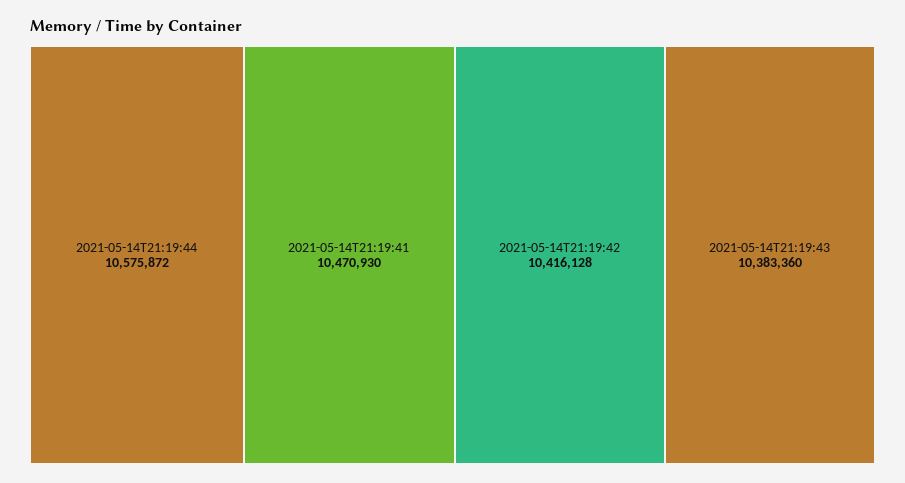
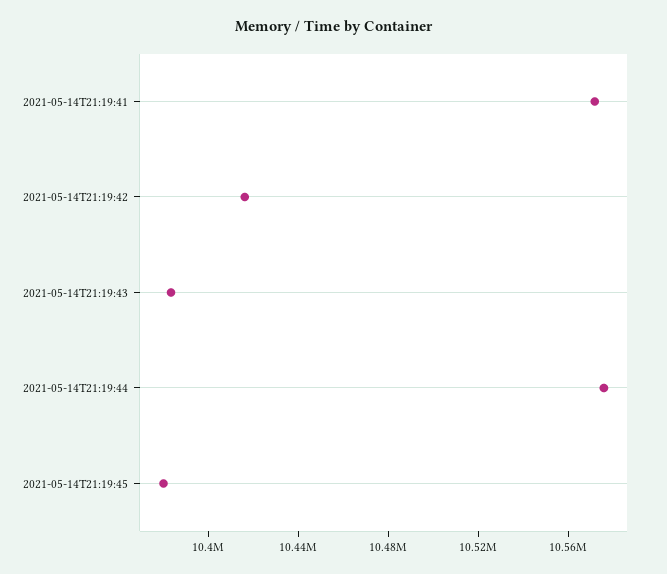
2021-05-14T21:19:41: 10470930 -> 10570000
2021-05-14T21:19:45: none -> 10380000

